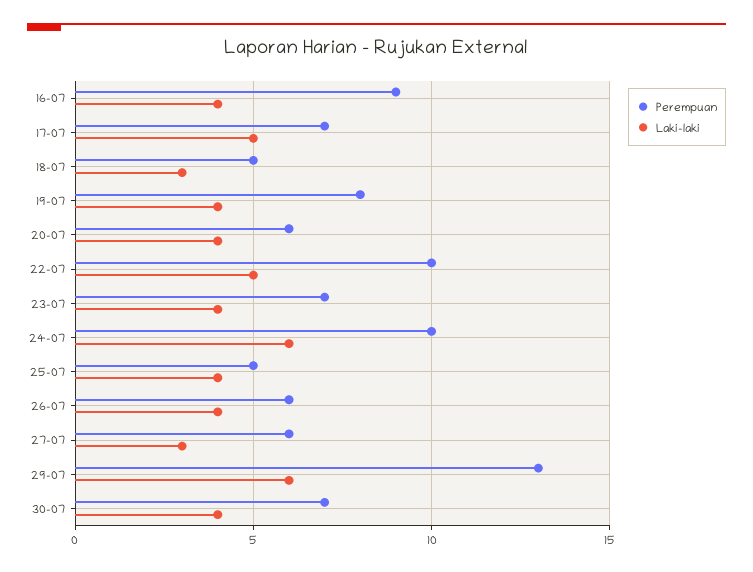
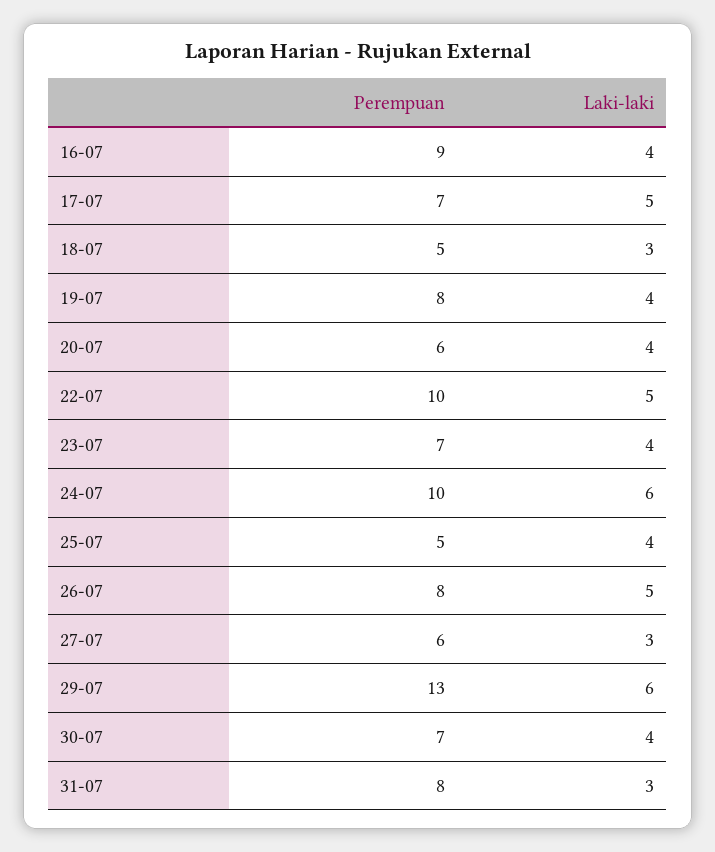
Perempuan, 26-07: 6 -> 8
Laki-laki, 26-07: 4 -> 5
Perempuan, 31-07: none -> 8
Laki-laki, 31-07: none -> 3

